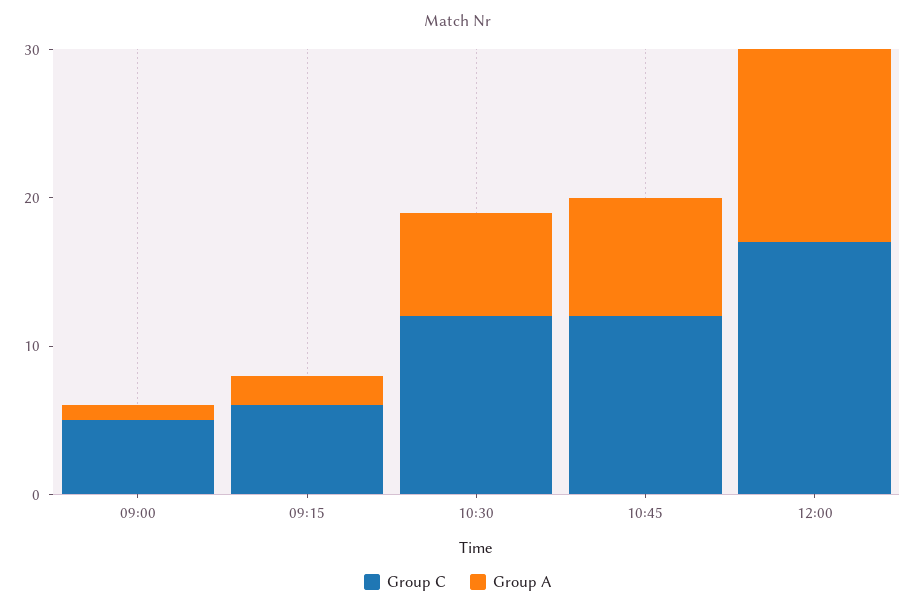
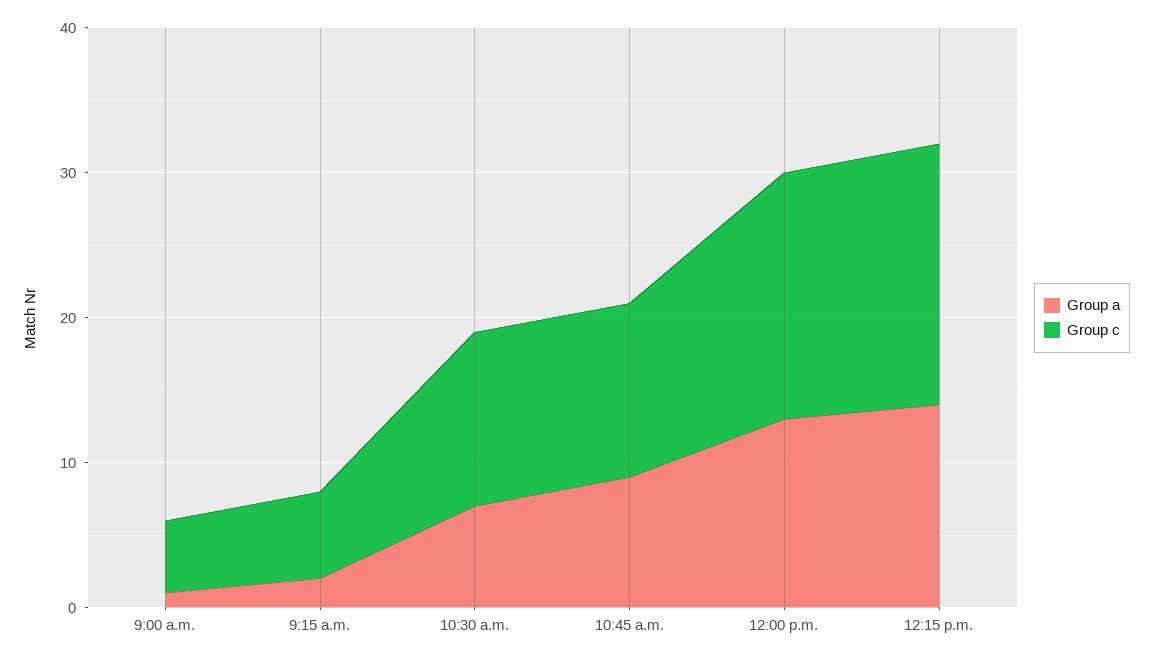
Group A, 10:45: 8 -> 9
Group A, 12:15 p.m.: none -> 14
Group C, 12:15 p.m.: none -> 18

